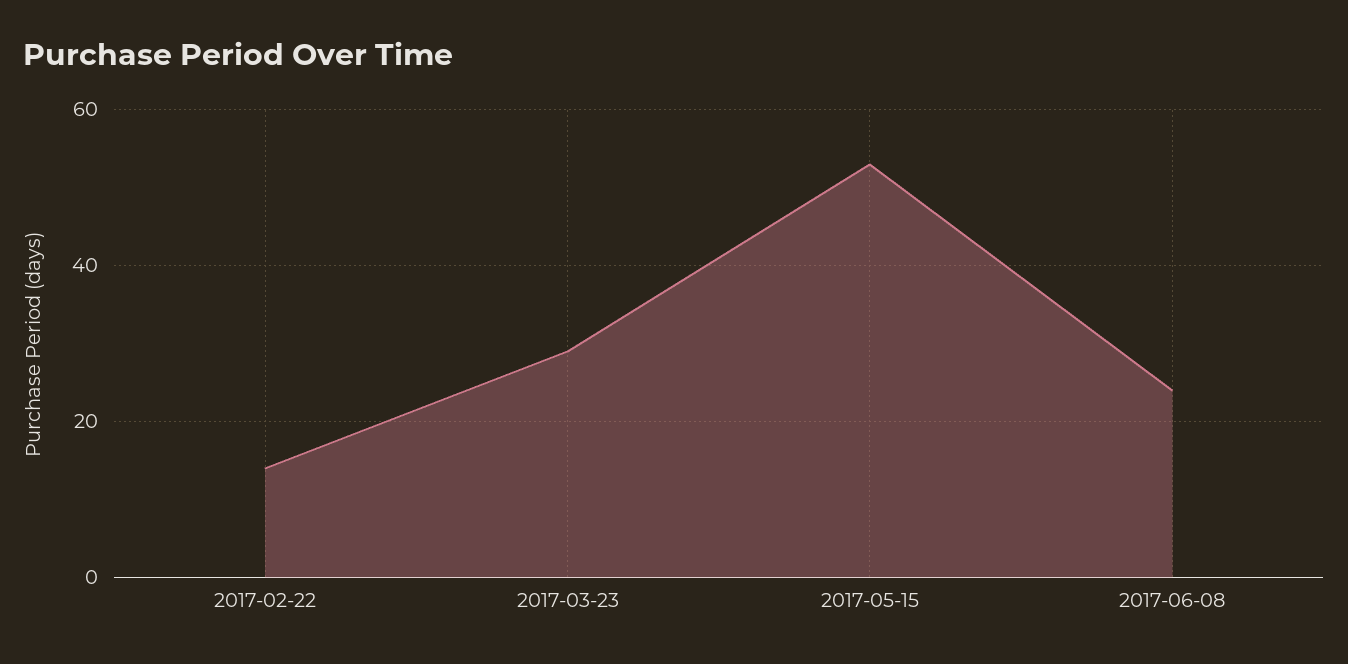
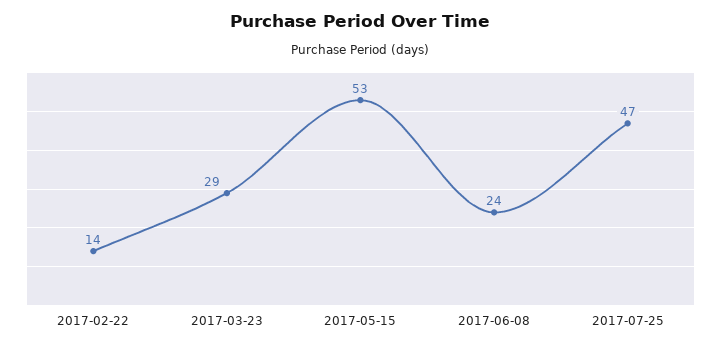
2017-07-25: none -> 47

